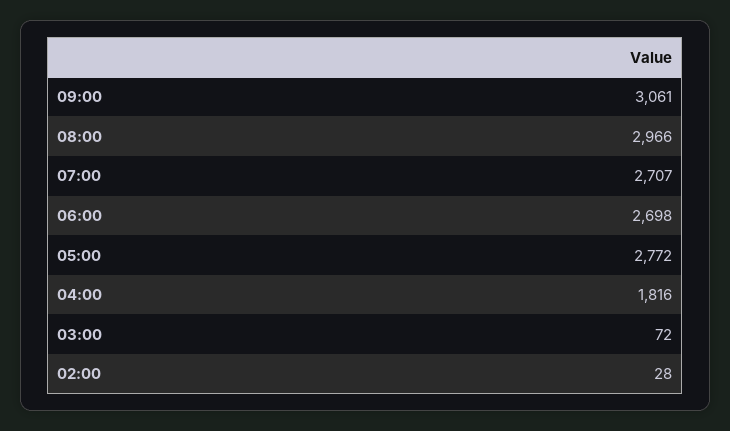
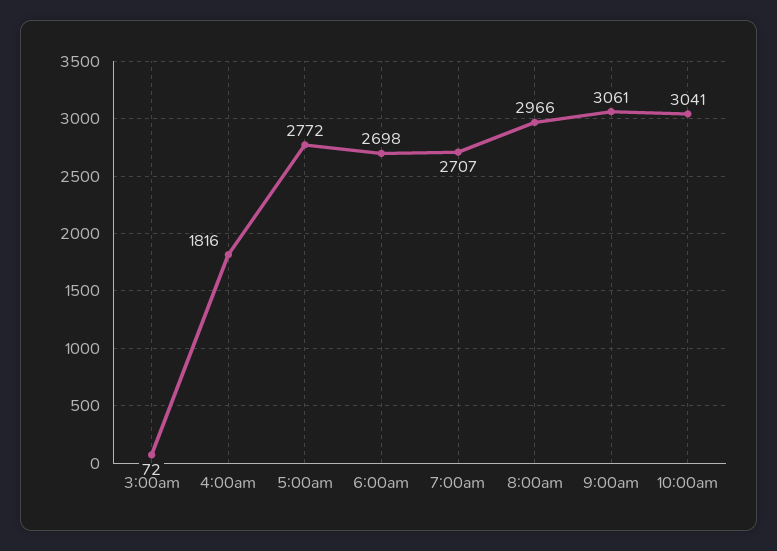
02:00: 28 -> none
10:00am: none -> 3041

